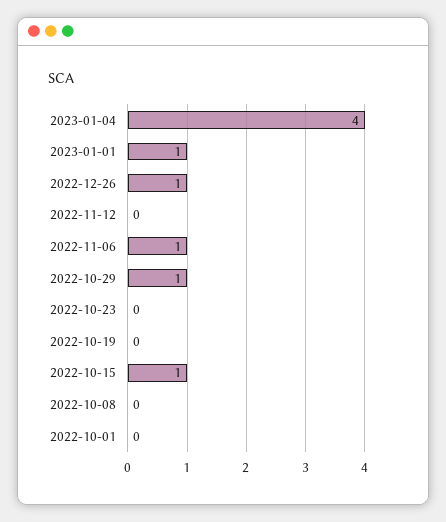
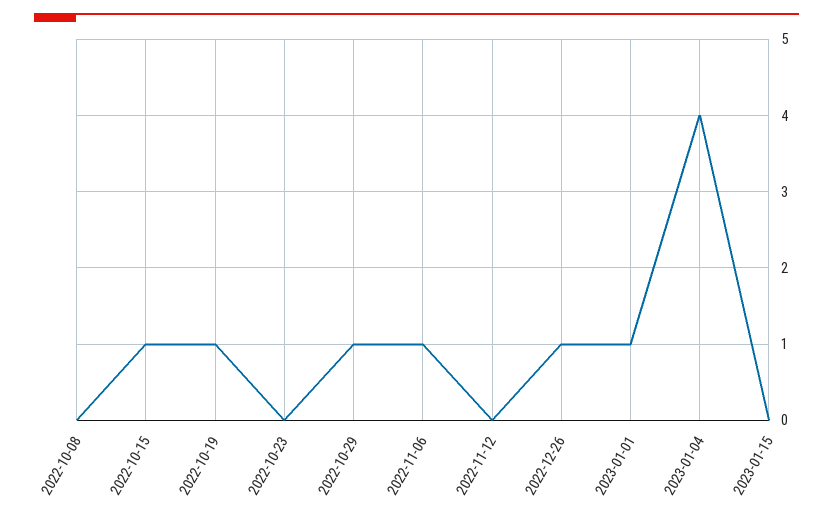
2022-10-19: 0 -> 1
2022-10-01: 0 -> none
2023-01-15: none -> 0

